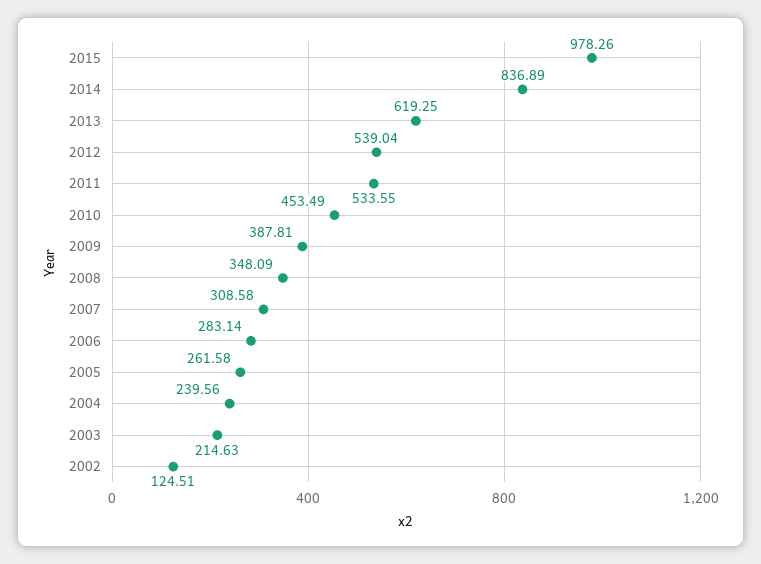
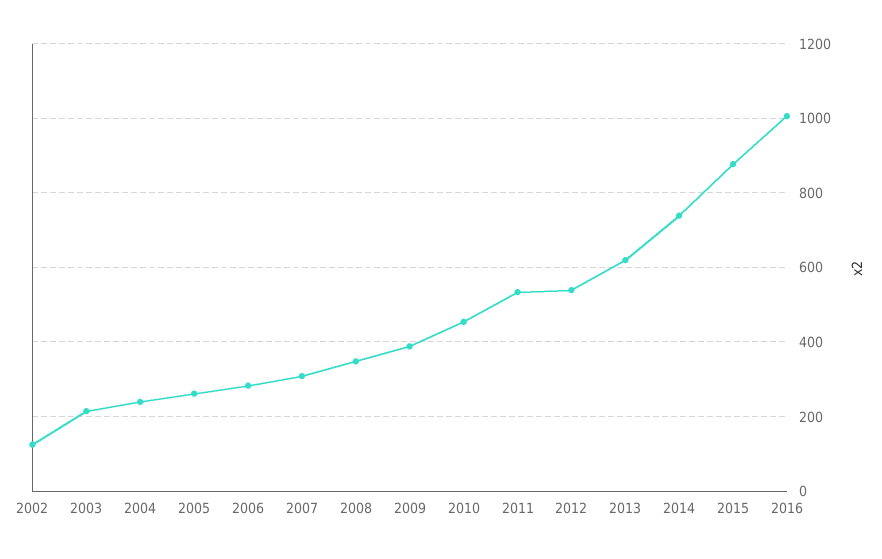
2015: 978.26 -> 880
2014: 836.89 -> 740
2016: none -> 1000

